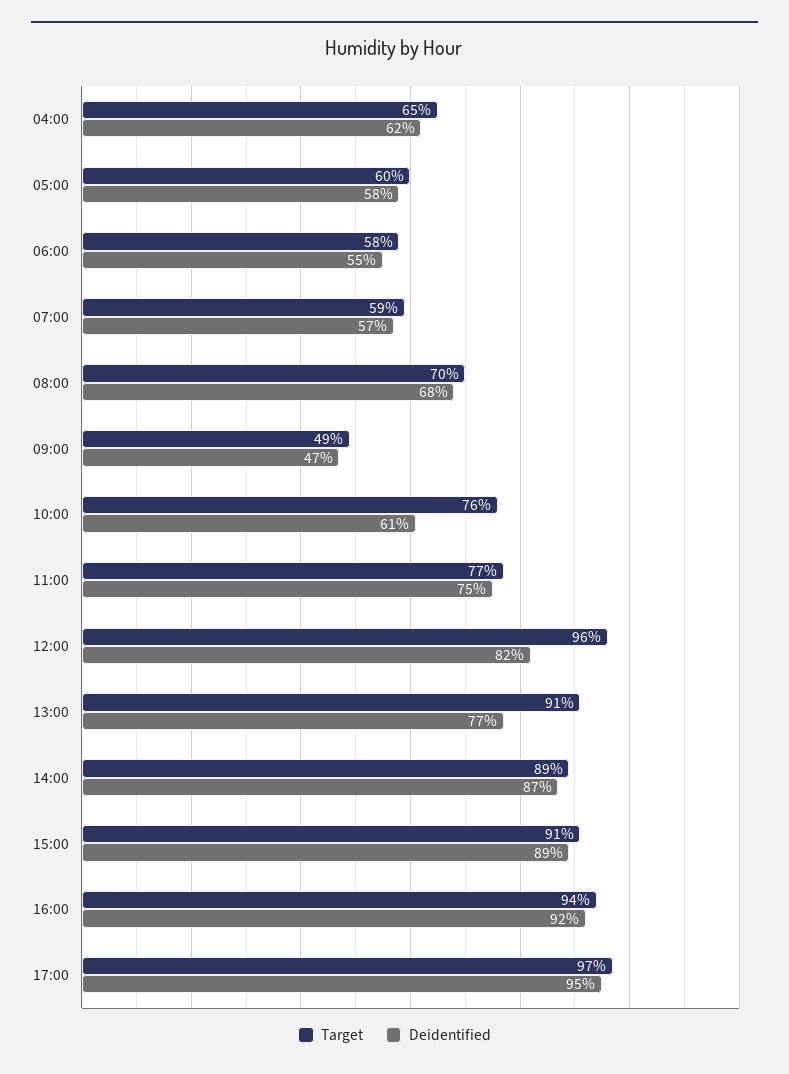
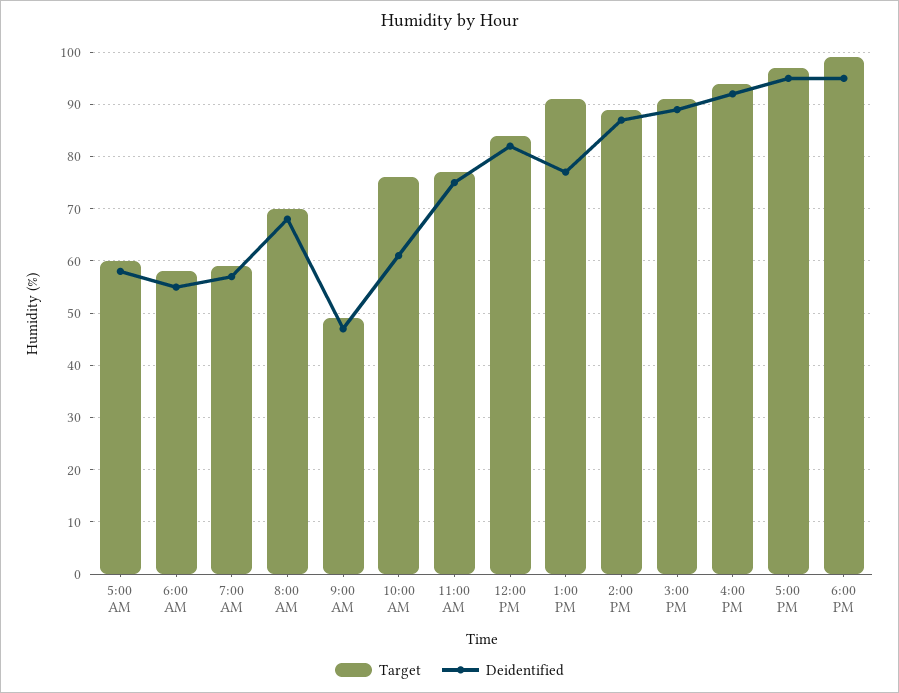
Target, 04:00: 65 -> none
Deidentified, 04:00: 62 -> none
Target, 12:00: 96 -> 85
Target, 6:00 PM: none -> 100
Deidentified, 6:00 PM: none -> 95

